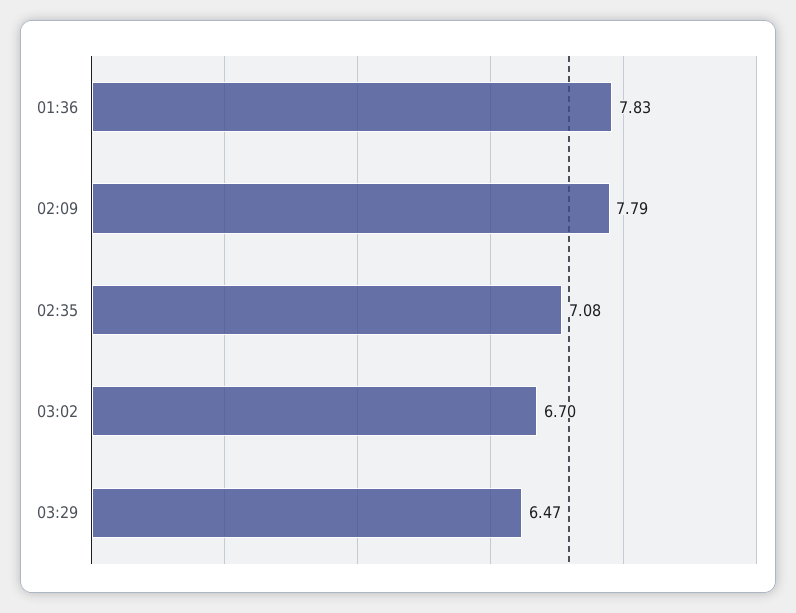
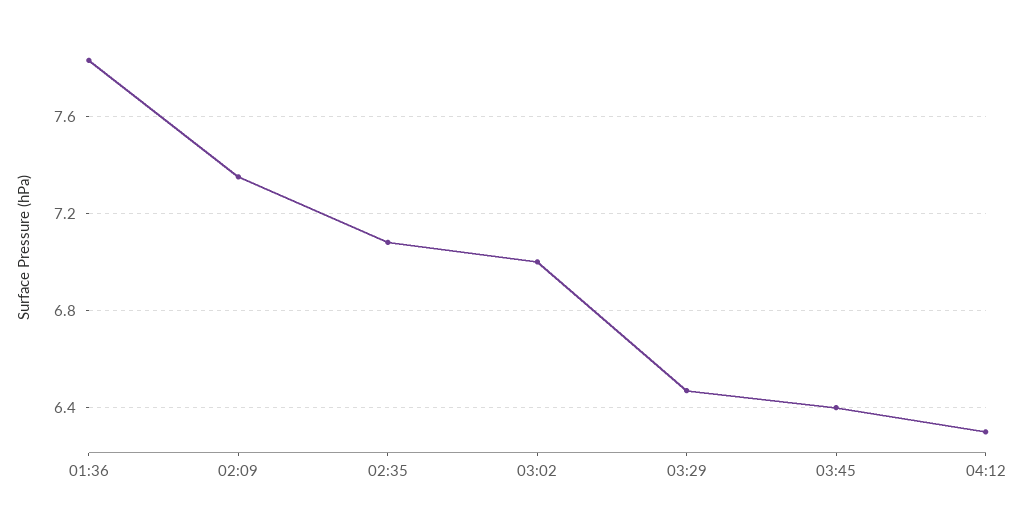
02:09: 7.79 -> 7.35
03:02: 6.7 -> 7
03:45: none -> 6.4
04:12: none -> 6.3

